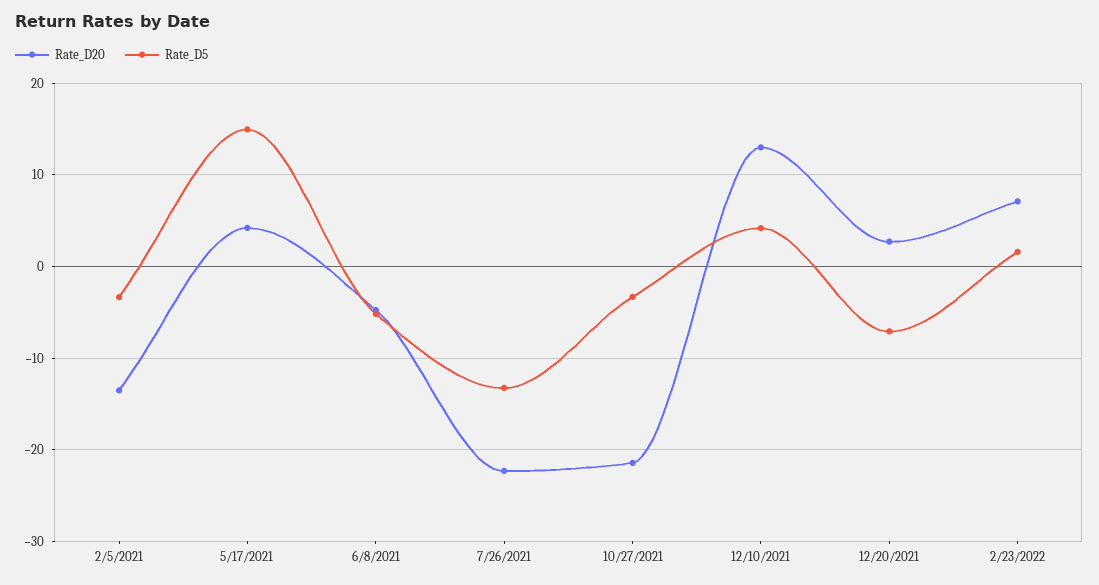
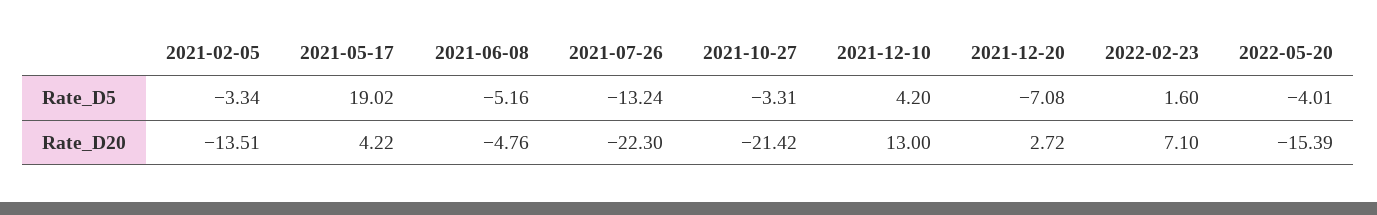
Rate_D5, 5/17/2021: 15 -> 19.02
Rate_D5, 2022-05-20: none -> -4.01
Rate_D20, 2022-05-20: none -> -15.39

